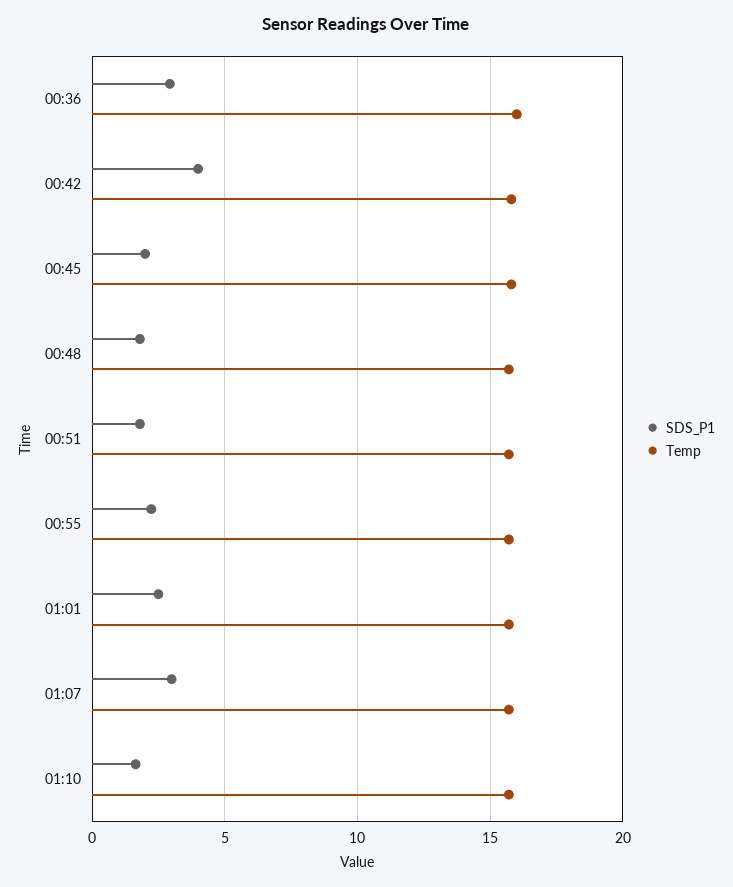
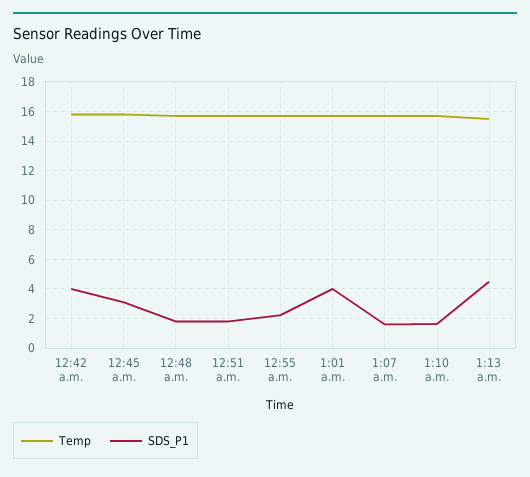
SDS_P1, 00:36: 3 -> none
Temp, 00:36: 16 -> none
SDS_P1, 00:45: 2 -> 3
SDS_P1, 01:01: 2.5 -> 4
SDS_P1, 01:07: 3 -> 1.5
Temp, 1:13 a.m.: none -> 15.5
SDS_P1, 1:13 a.m.: none -> 4.5

